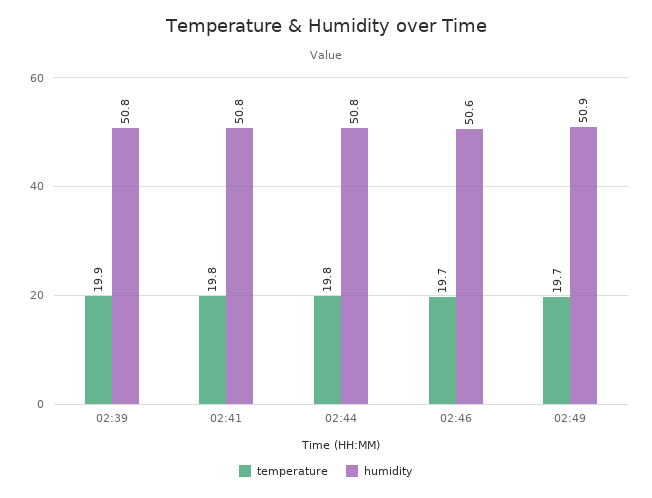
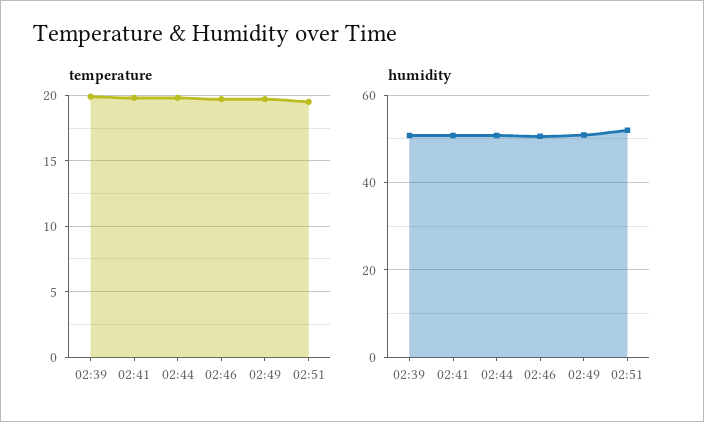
temperature, 02:51: none -> 19.5
humidity, 02:51: none -> 52

